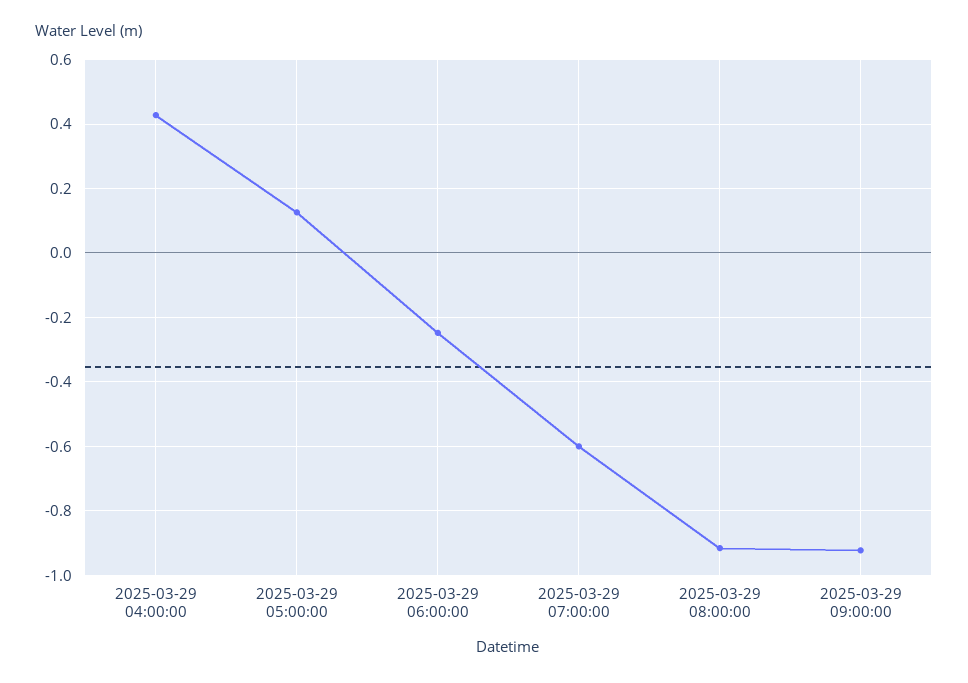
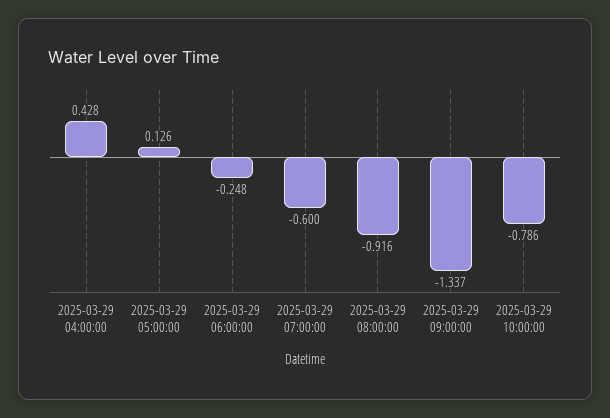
2025-03-29 09:00:00: -0.92 -> -1.337
2025-03-29 10:00:00: none -> -0.786

